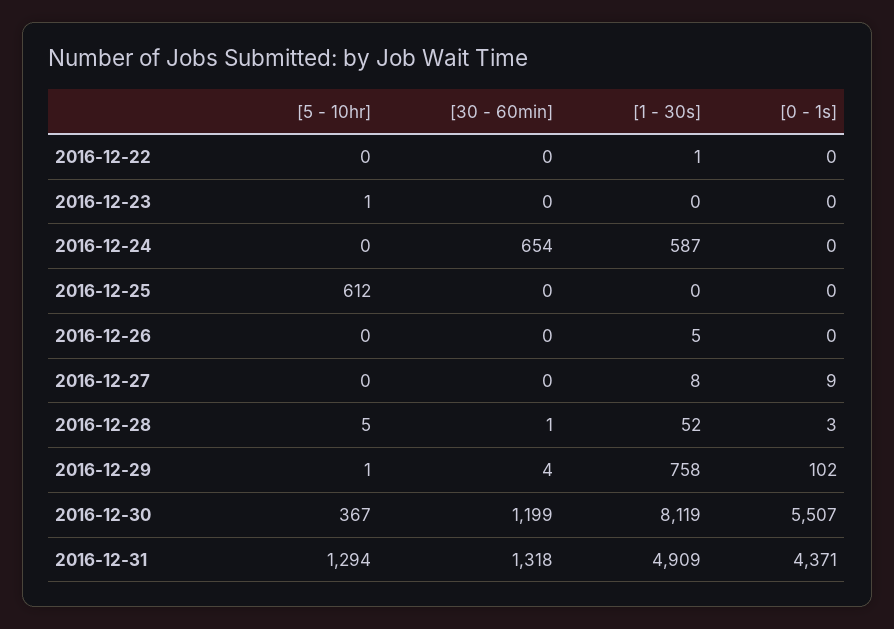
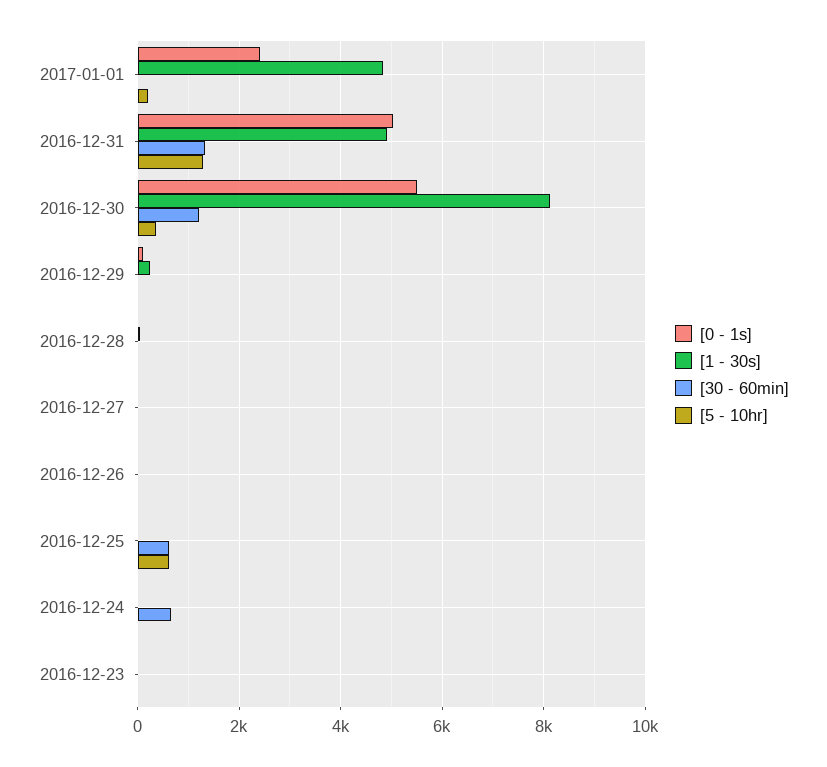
[5 - 10hr], 2016-12-22: 0 -> none
[30 - 60min], 2016-12-22: 0 -> none
[1 - 30s], 2016-12-22: 1 -> none
[0 - 1s], 2016-12-22: 0 -> none
[1 - 30s], 2016-12-24: 587 -> 0
[30 - 60min], 2016-12-25: 0 -> 600
[1 - 30s], 2016-12-29: 758 -> 200
[0 - 1s], 2016-12-31: 4371 -> 5000
[0 - 1s], 2017-01-01: none -> 2400
[1 - 30s], 2017-01-01: none -> 4800
[30 - 60min], 2017-01-01: none -> 0
[5 - 10hr], 2017-01-01: none -> 200

